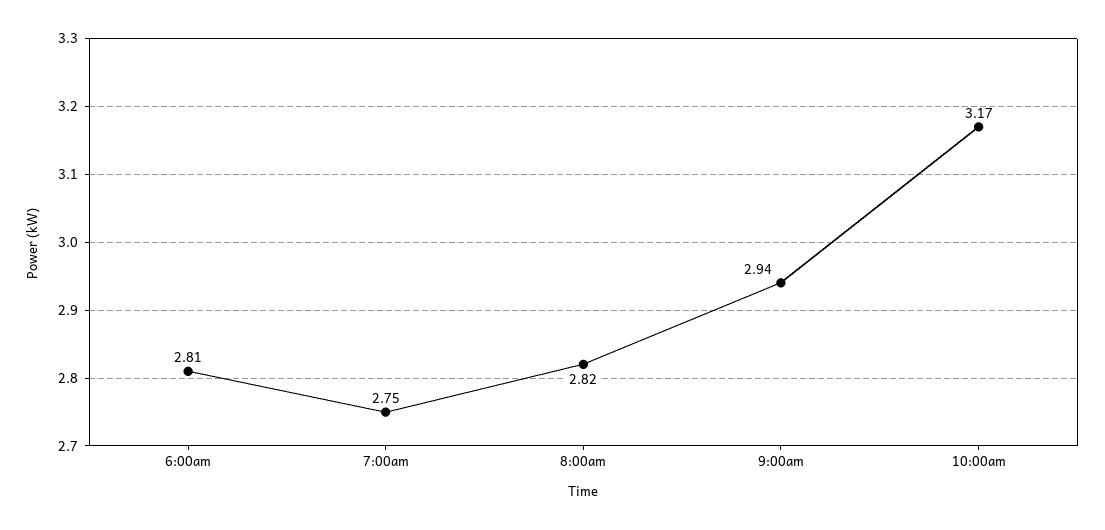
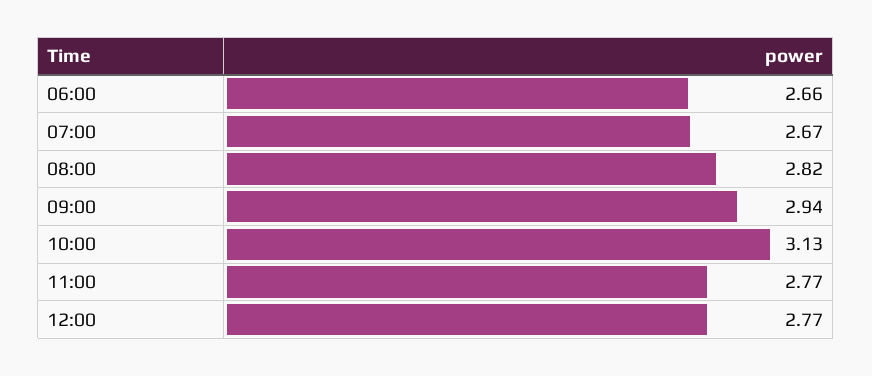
6:00am: 2.81 -> 2.66
7:00am: 2.75 -> 2.67
10:00am: 3.17 -> 3.13
11:00: none -> 2.77
12:00: none -> 2.77

